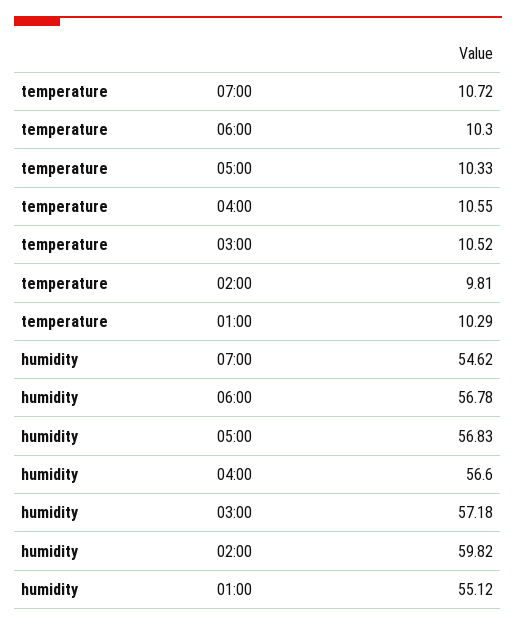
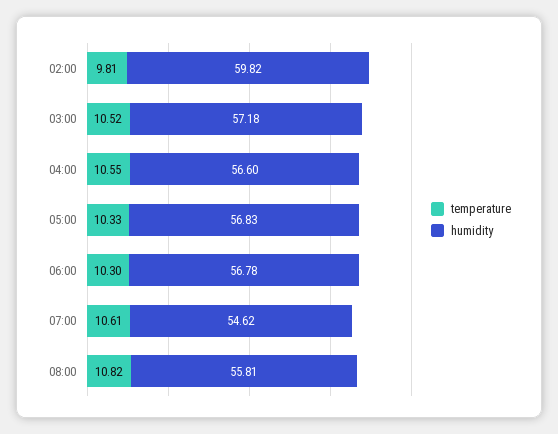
temperature, 07:00: 10.72 -> 10.61
temperature, 01:00: 10.29 -> none
humidity, 01:00: 55.12 -> none
temperature, 08:00: none -> 10.82
humidity, 08:00: none -> 55.81

